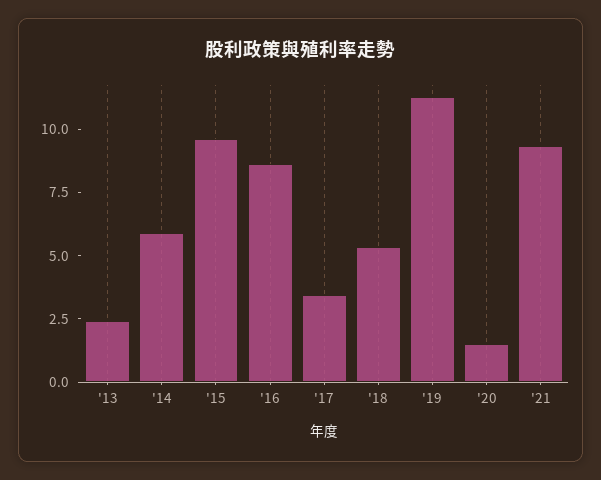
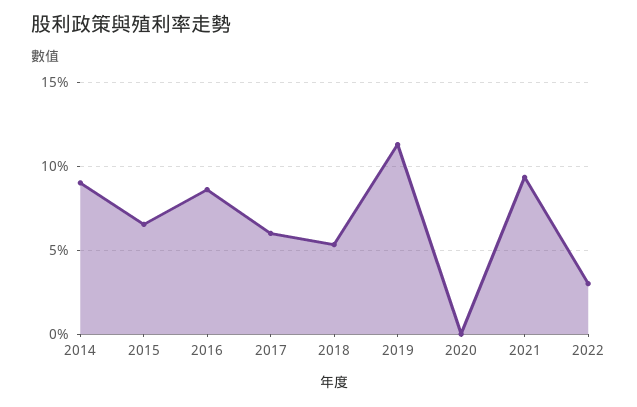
'13: 2.5 -> none
'14: 6 -> 9
'15: 9.5 -> 6.5
'17: 3.5 -> 6
'20: 1.5 -> 0
2022: none -> 3

